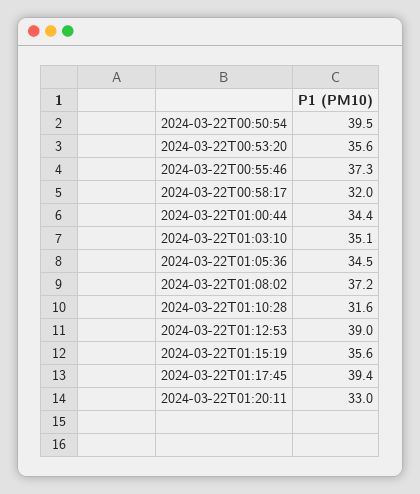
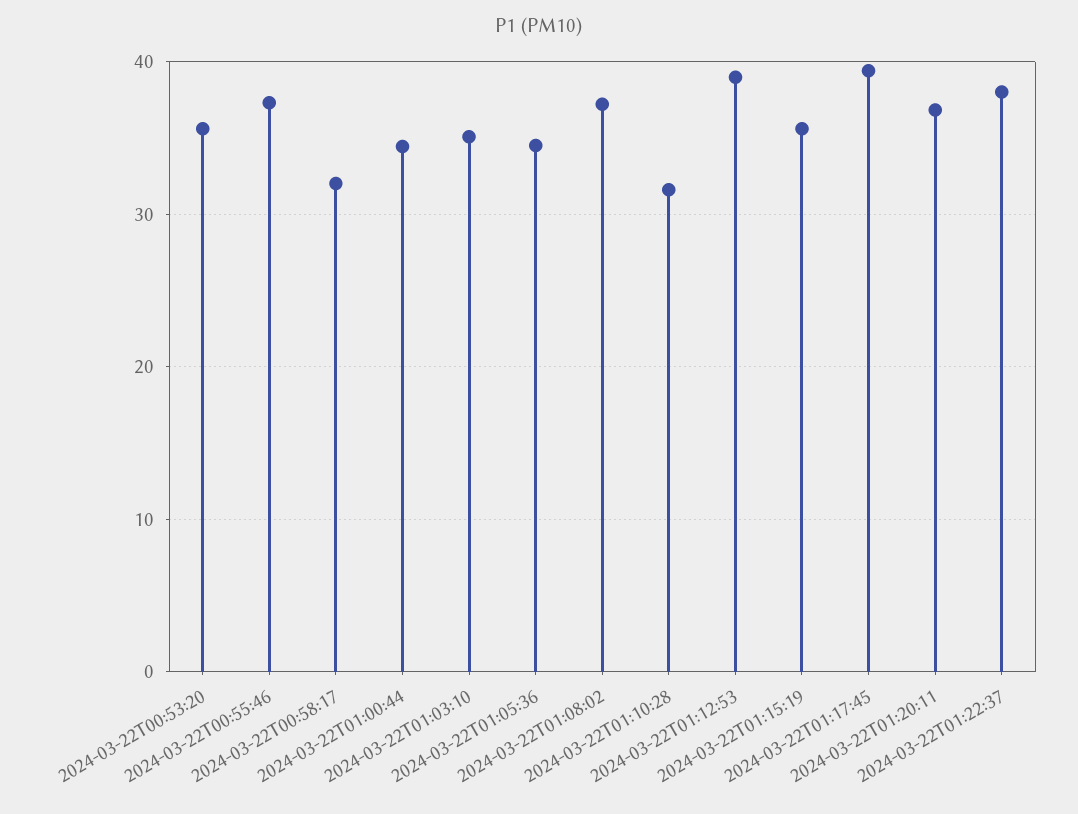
2024-03-22T00:50:54: 39.5 -> none
2024-03-22T01:20:11: 33 -> 37
2024-03-22T01:22:37: none -> 38

